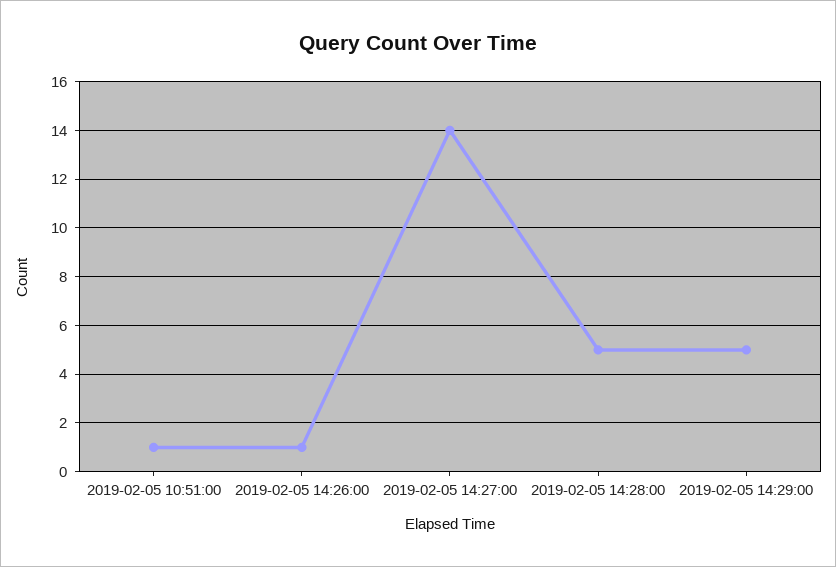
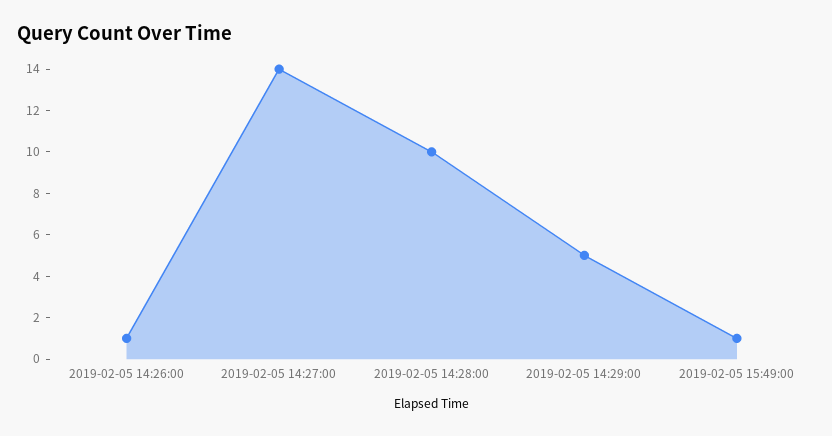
2019-02-05 10:51:00: 1 -> none
2019-02-05 14:28:00: 5 -> 10
2019-02-05 15:49:00: none -> 1

